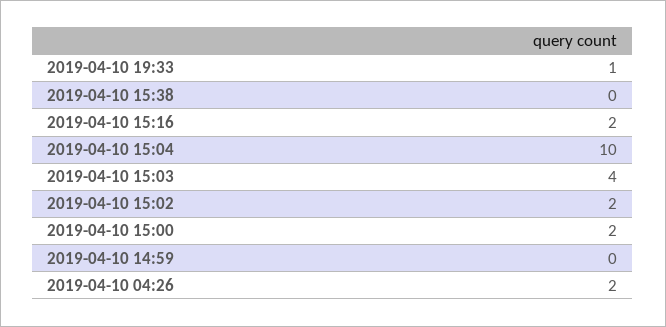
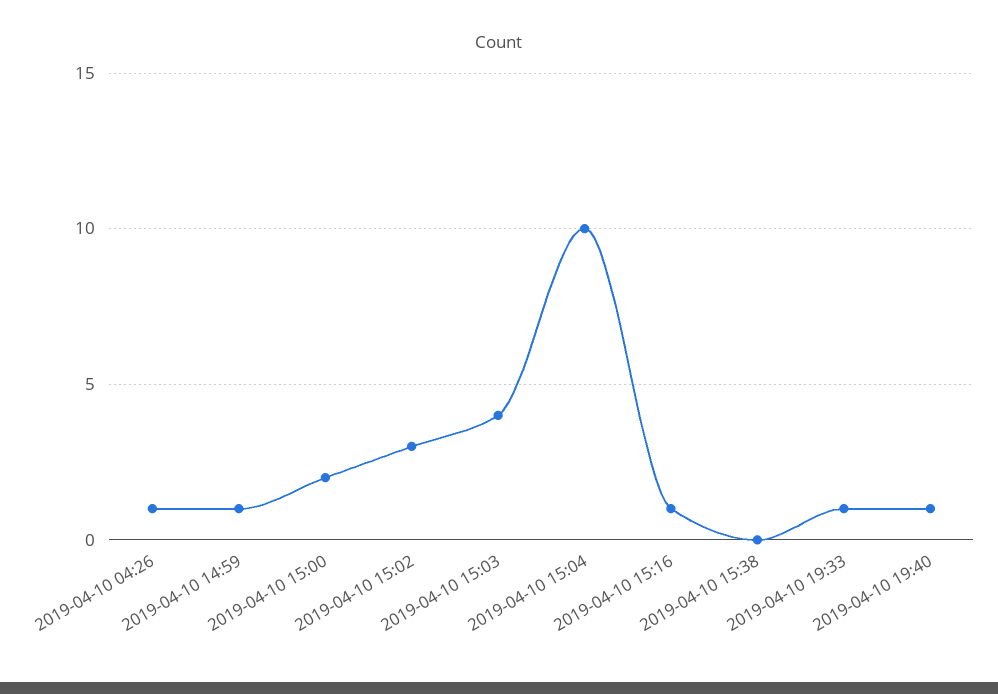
2019-04-10 15:16: 2 -> 1
2019-04-10 15:02: 2 -> 3
2019-04-10 14:59: 0 -> 1
2019-04-10 04:26: 2 -> 1
2019-04-10 19:40: none -> 1

